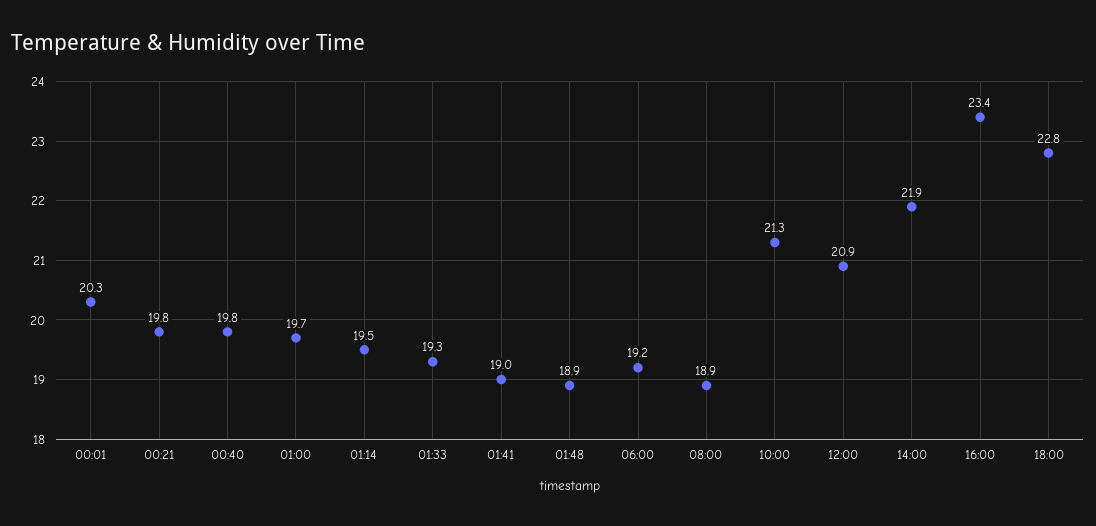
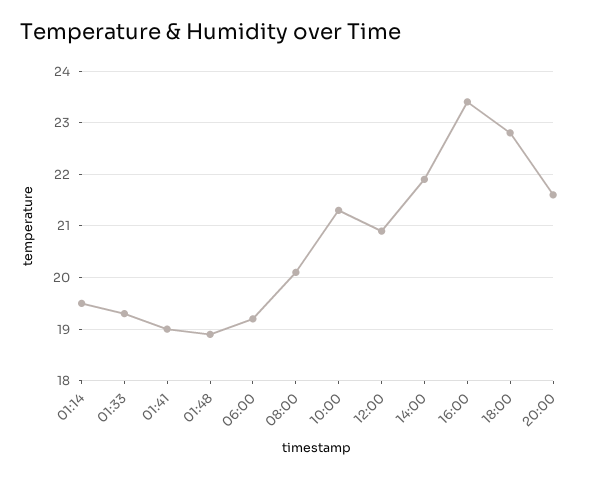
00:01: 20.3 -> none
00:21: 19.8 -> none
00:40: 19.8 -> none
01:00: 19.7 -> none
08:00: 18.9 -> 20
20:00: none -> 21.5

